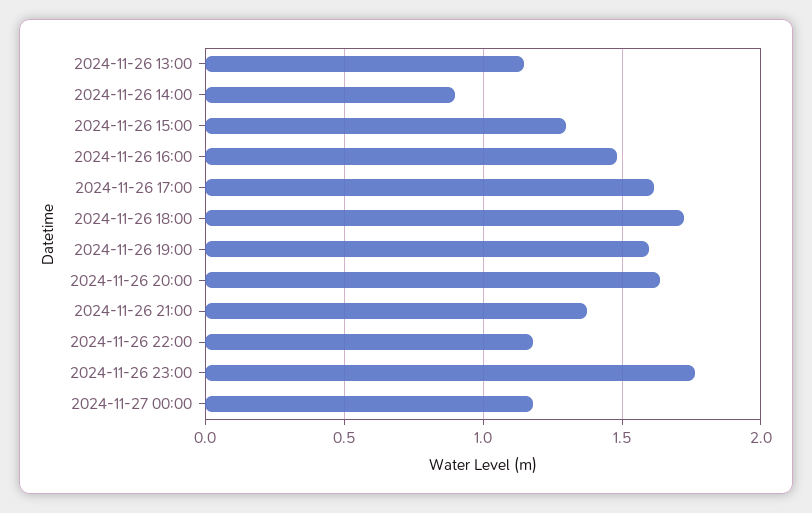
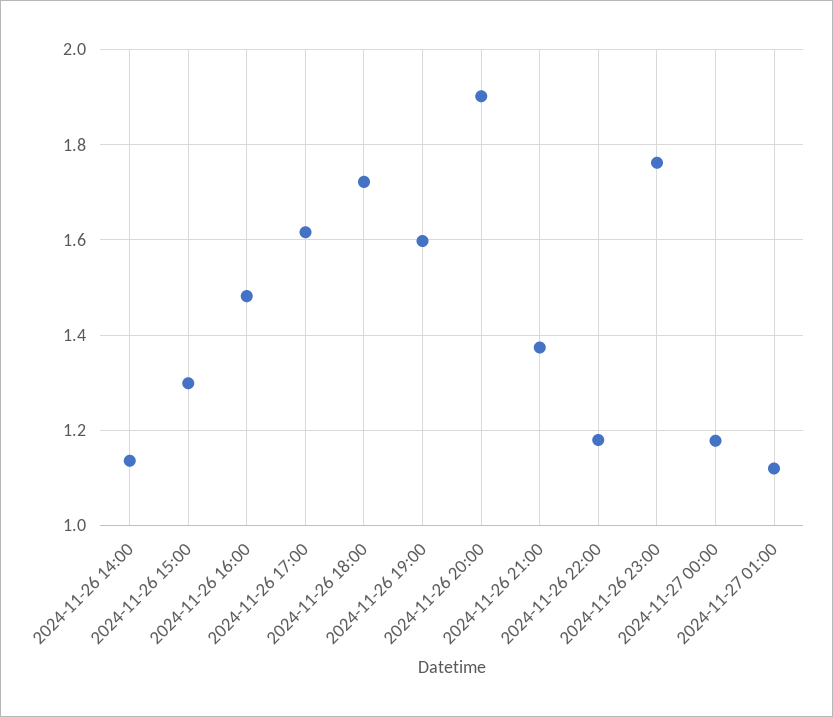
2024-11-26 13:00: 1.15 -> none
2024-11-26 14:00: 0.9 -> 1.14
2024-11-26 20:00: 1.65 -> 1.9
2024-11-27 01:00: none -> 1.12

